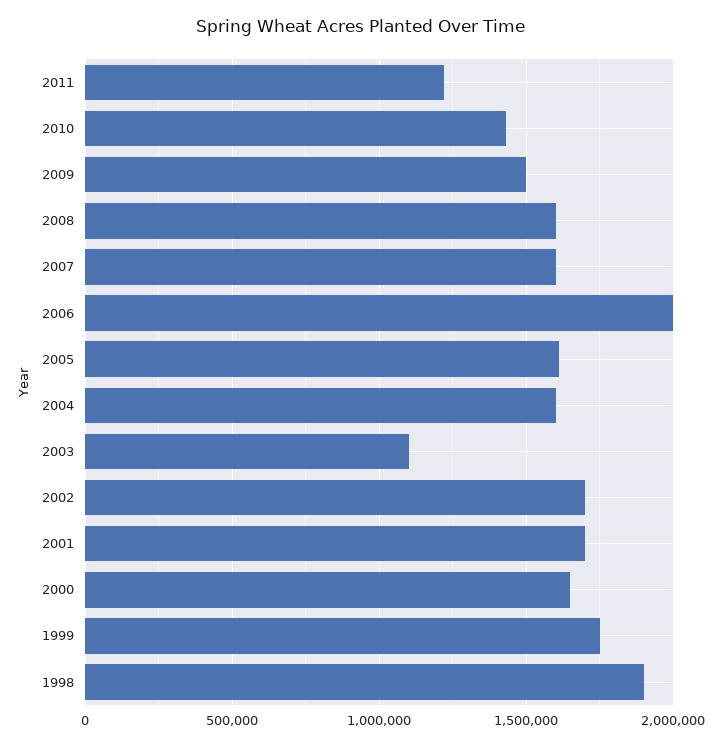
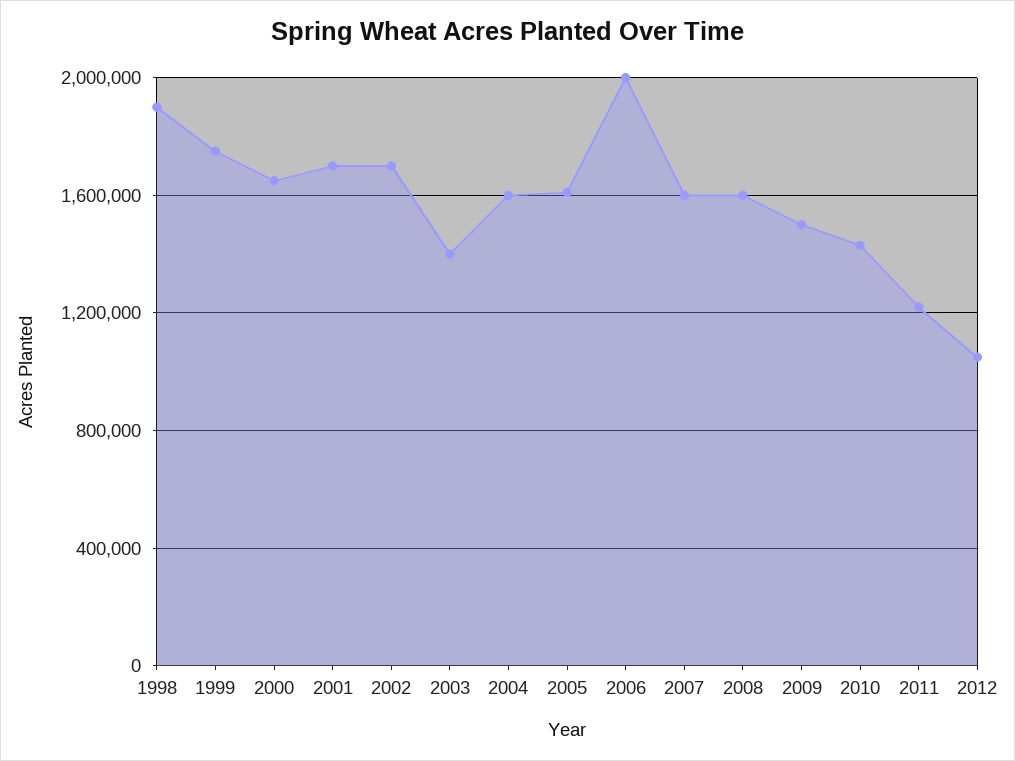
2003: 1100000 -> 1400000
2012: none -> 1050000

